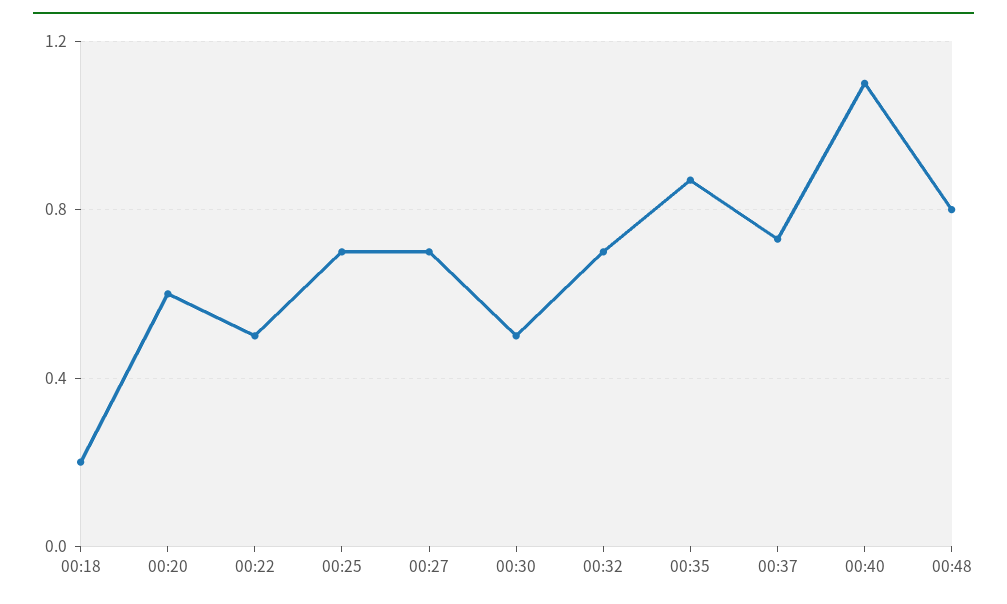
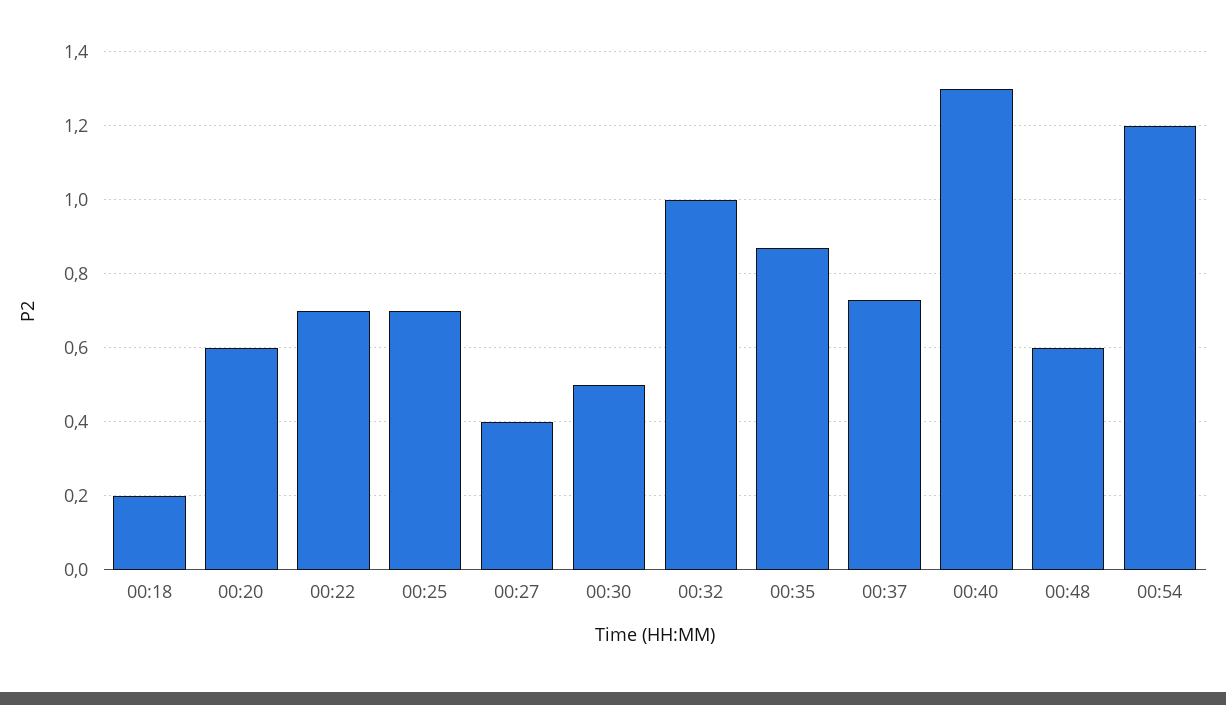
00:22: 0.5 -> 0.7
00:27: 0.7 -> 0.4
00:32: 0.7 -> 1
00:40: 1.1 -> 1.3
00:48: 0.8 -> 0.6
00:54: none -> 1.2

